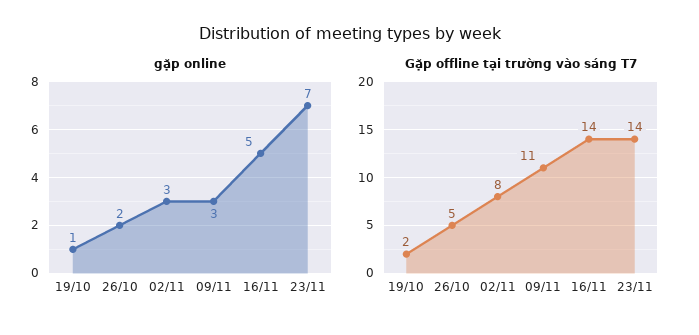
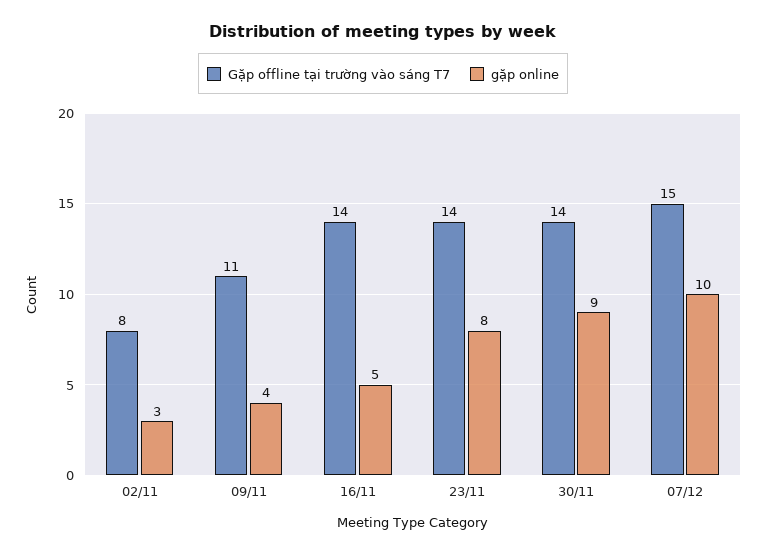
gặp online, 19/10: 1 -> none
gặp online, 26/10: 2 -> none
gặp online, 09/11: 3 -> 4
gặp online, 23/11: 7 -> 8
Gặp offline tại trường vào sáng T7, 19/10: 2 -> none
Gặp offline tại trường vào sáng T7, 26/10: 5 -> none
Gặp offline tại trường vào sáng T7, 30/11: none -> 14
gặp online, 30/11: none -> 9
Gặp offline tại trường vào sáng T7, 07/12: none -> 15
gặp online, 07/12: none -> 10

